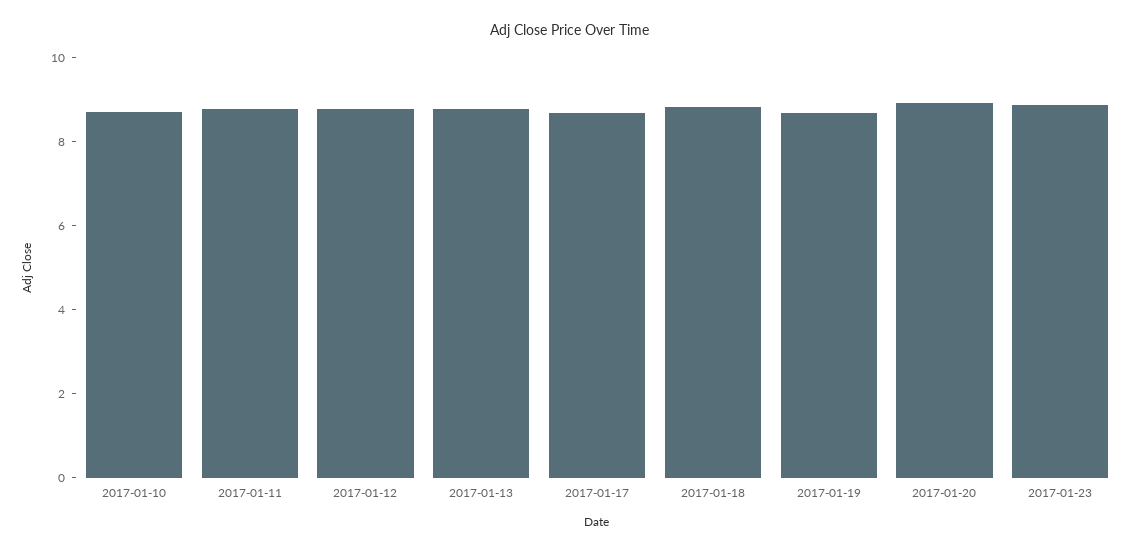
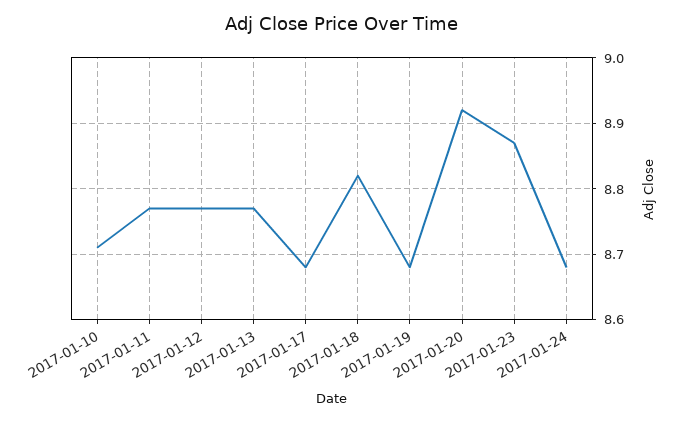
2017-01-24: none -> 8.68

